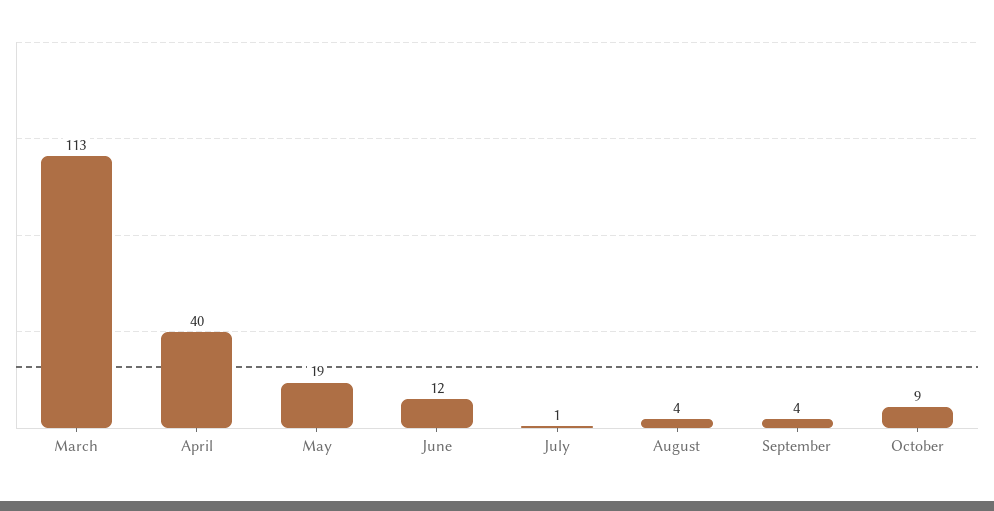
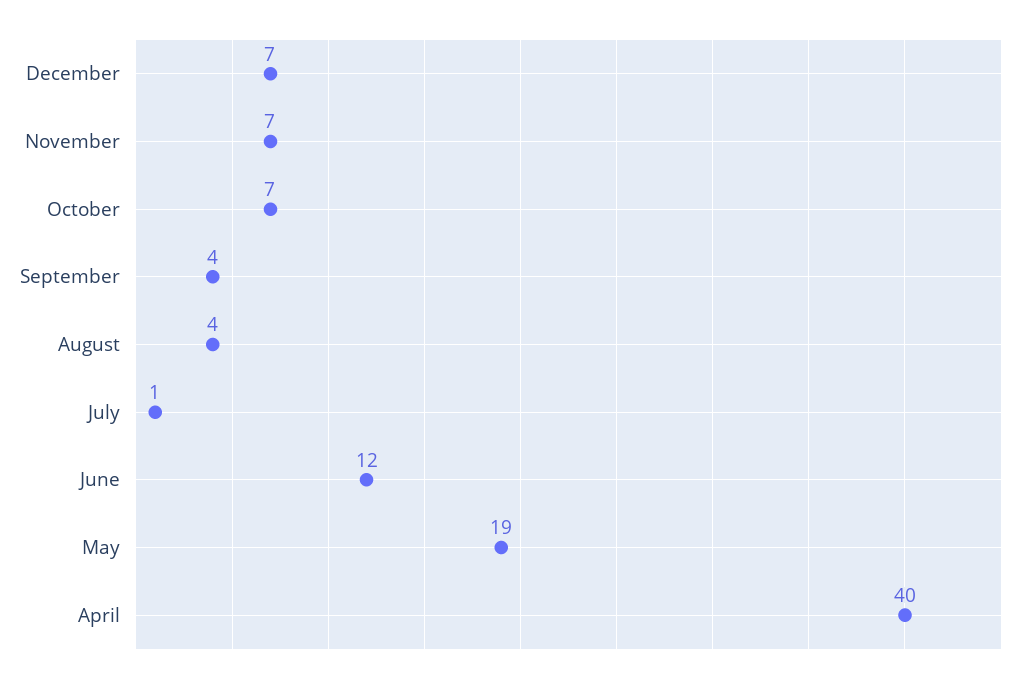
March: 113 -> none
October: 9 -> 7
December: none -> 7
November: none -> 7

